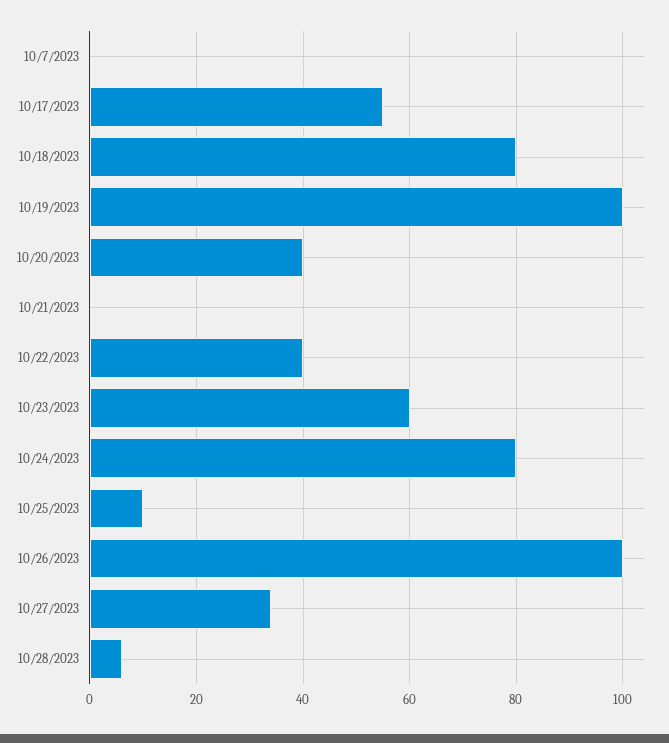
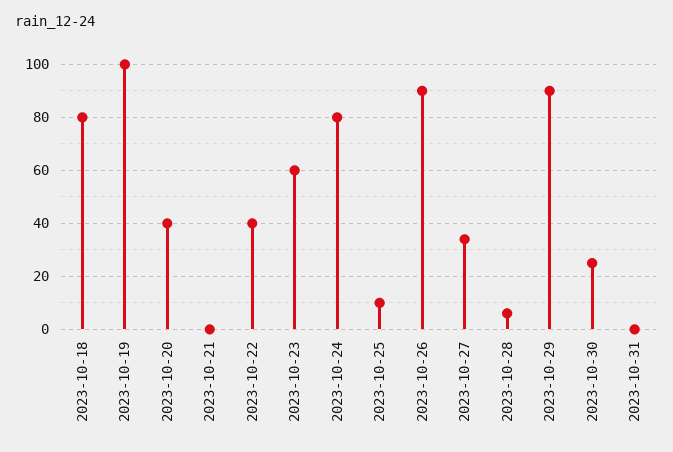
10/7/2023: 0 -> none
10/17/2023: 55 -> none
10/26/2023: 100 -> 90
2023-10-29: none -> 90
2023-10-30: none -> 25
2023-10-31: none -> 0

